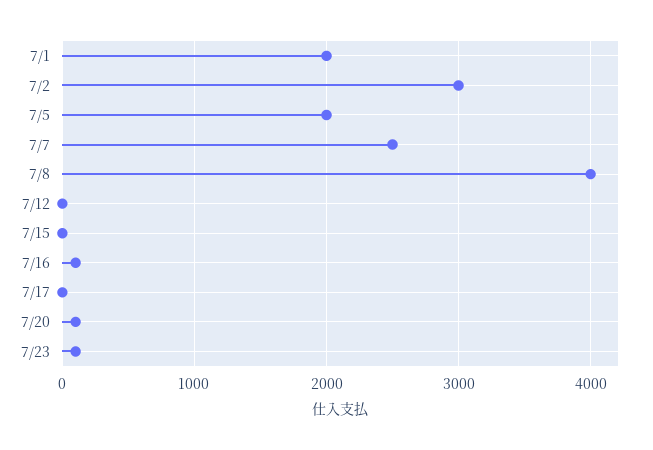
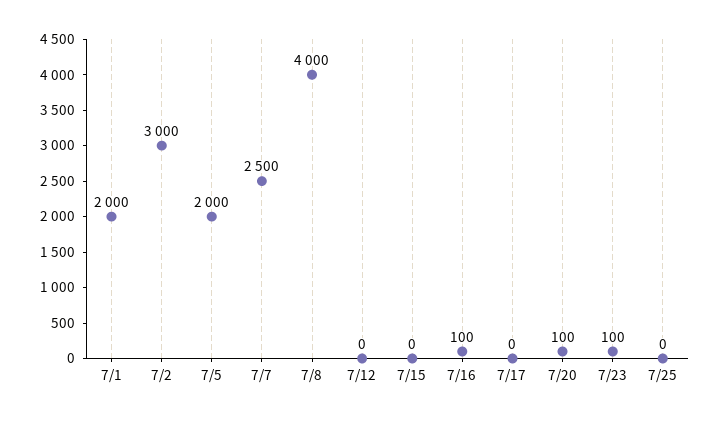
7/25: none -> 0

